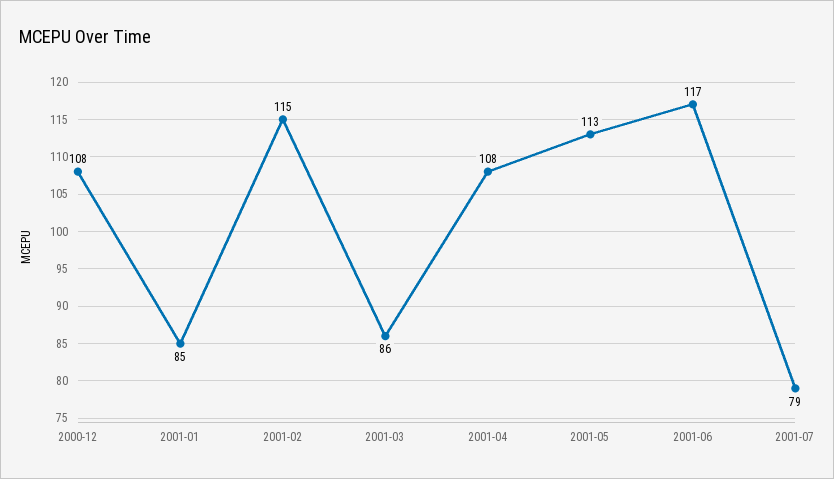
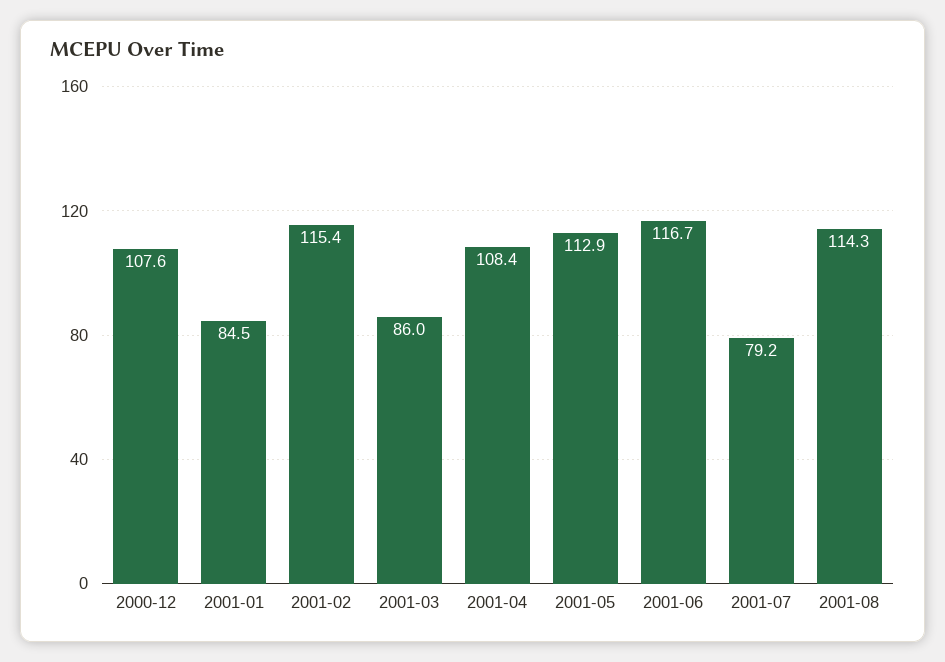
2001-08: none -> 114.3

